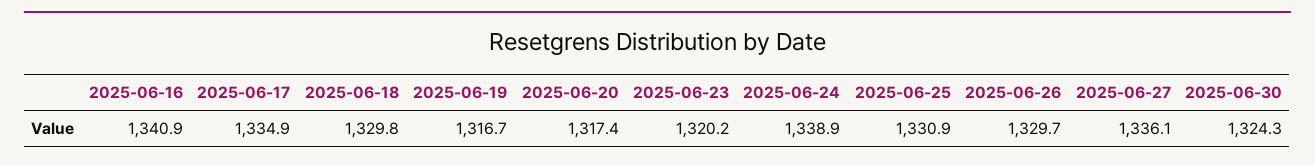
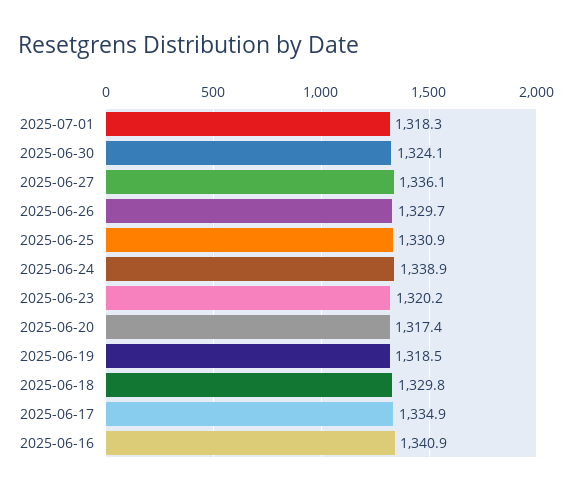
2025-06-19: 1316.7 -> 1318.5
2025-06-30: 1324.3 -> 1324.1
2025-07-01: none -> 1318.3

